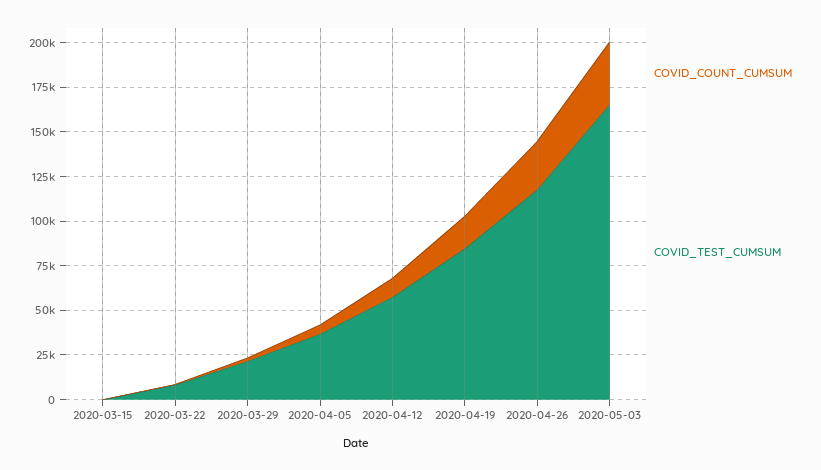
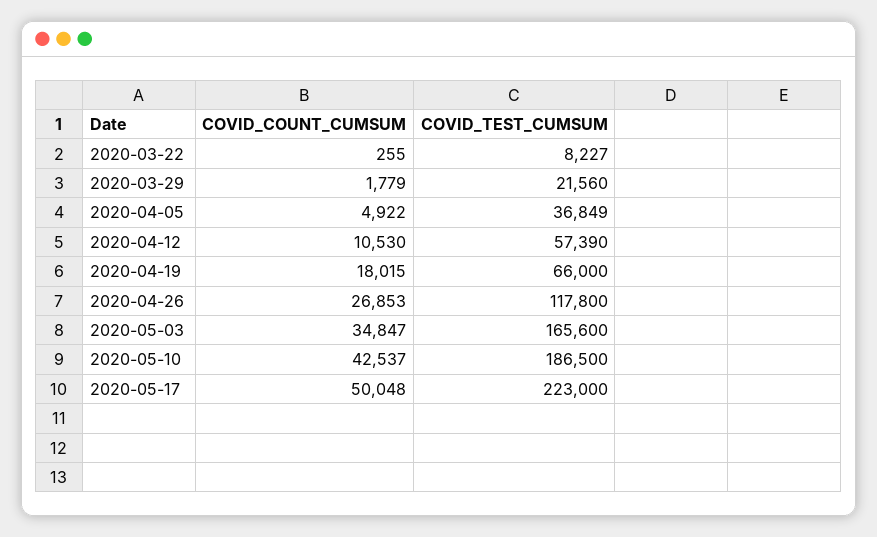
COVID_COUNT_CUMSUM, 2020-03-15: 0 -> none
COVID_TEST_CUMSUM, 2020-03-15: 0 -> none
COVID_TEST_CUMSUM, 2020-04-19: 85000 -> 66000
COVID_COUNT_CUMSUM, 2020-05-10: none -> 42537
COVID_TEST_CUMSUM, 2020-05-10: none -> 186500
COVID_COUNT_CUMSUM, 2020-05-17: none -> 50048
COVID_TEST_CUMSUM, 2020-05-17: none -> 223000

